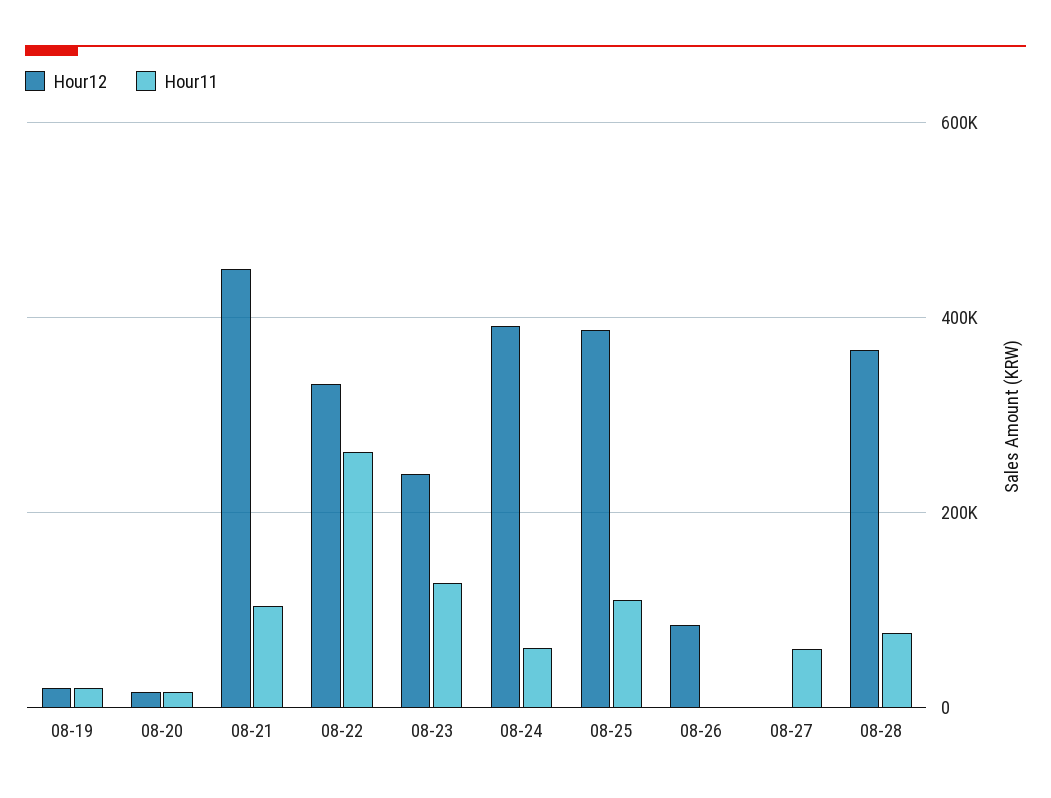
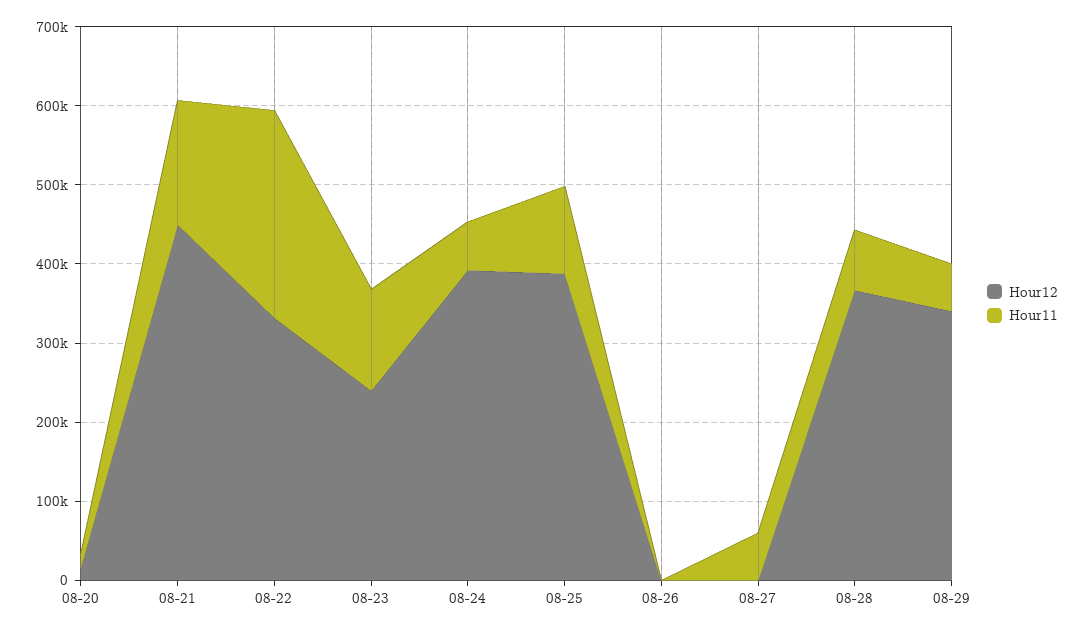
Hour12, 08-19: 20000 -> none
Hour11, 08-19: 20000 -> none
Hour11, 08-21: 100000 -> 160000
Hour12, 08-26: 80000 -> 0
Hour12, 08-29: none -> 340000
Hour11, 08-29: none -> 60000

